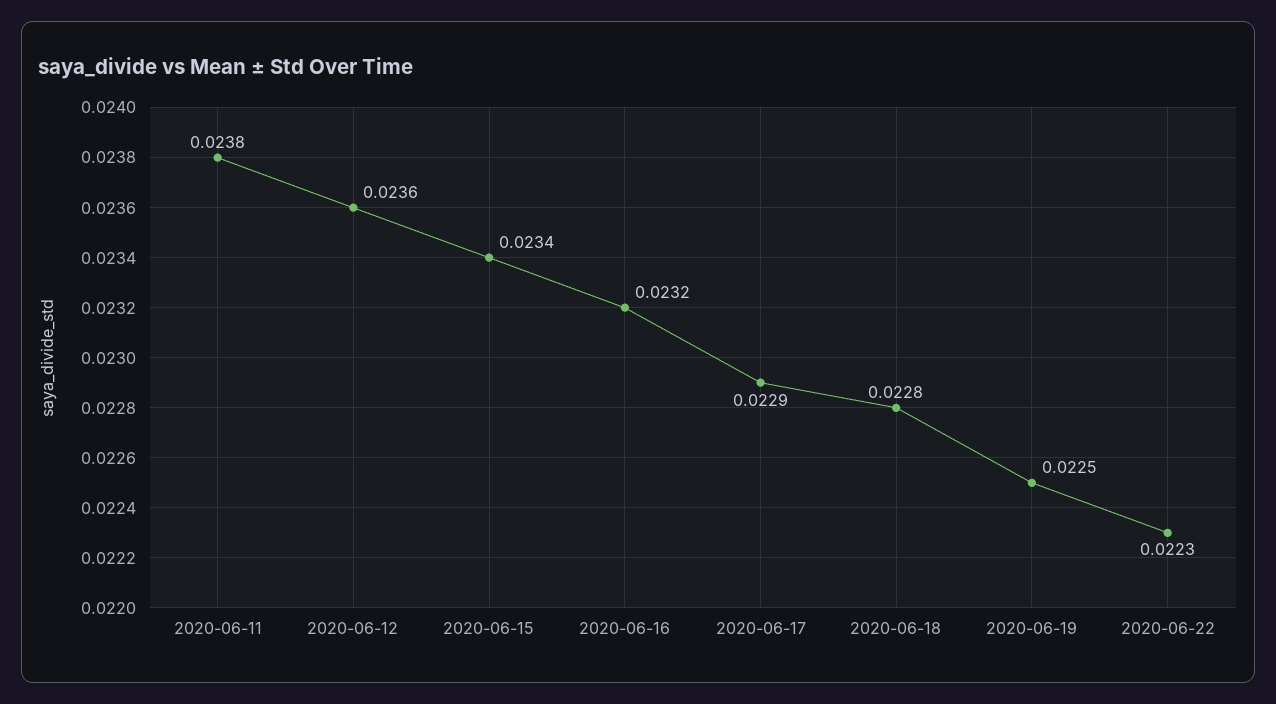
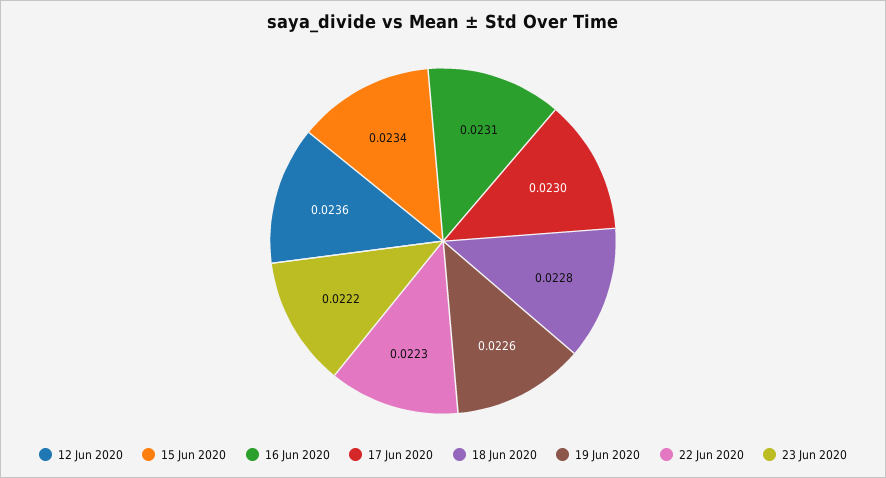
2020-06-11: 0.0238 -> none
2020-06-16: 0.0232 -> 0.0231
2020-06-17: 0.0229 -> 0.023
2020-06-19: 0.0225 -> 0.0226
23 Jun 2020: none -> 0.0222

